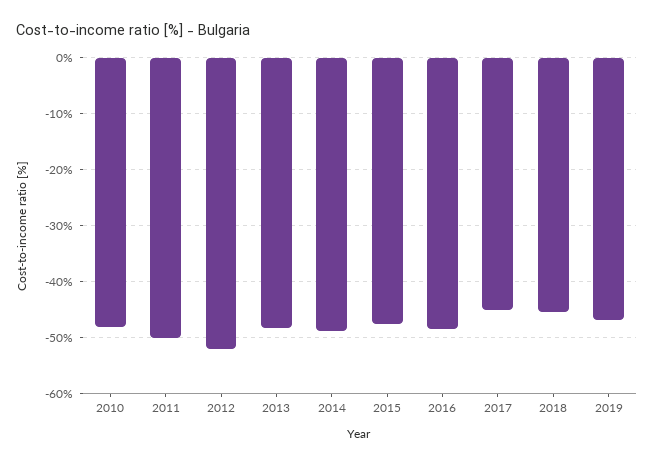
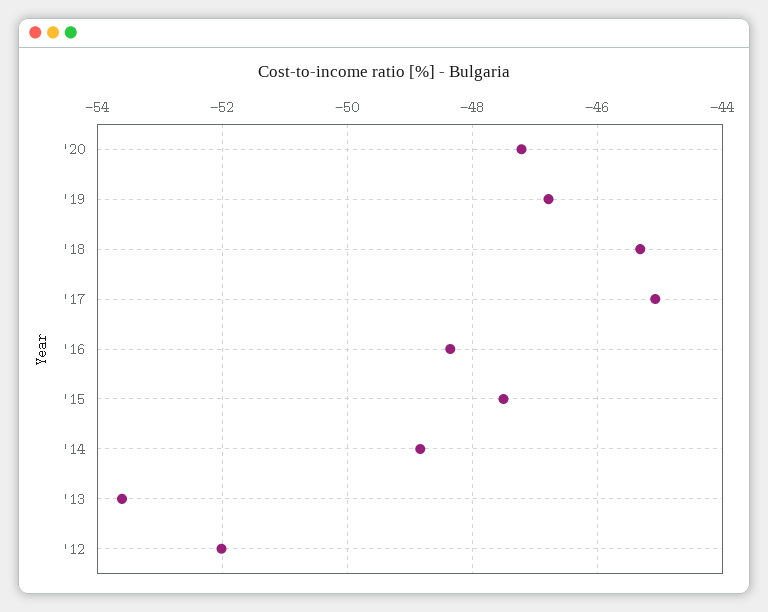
2010: -48 -> none
2011: -50 -> none
2013: -48 -> -53.6
'20: none -> -47.2

